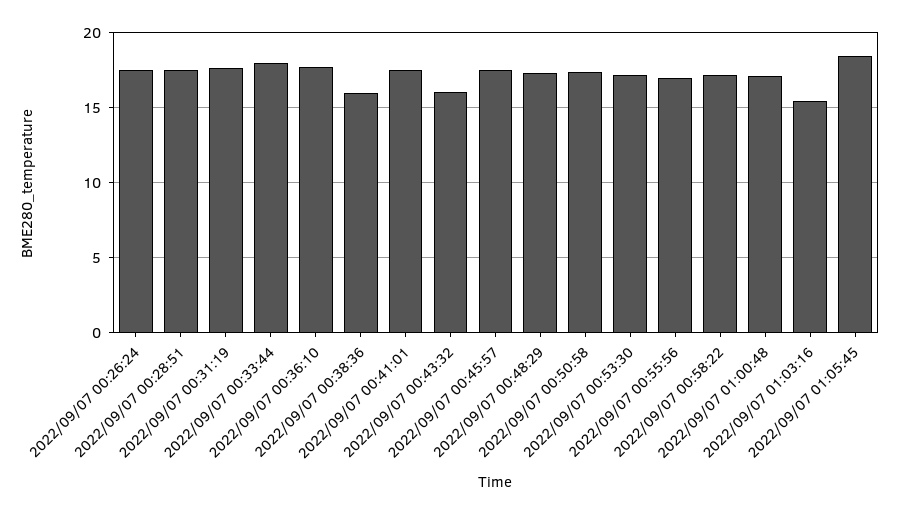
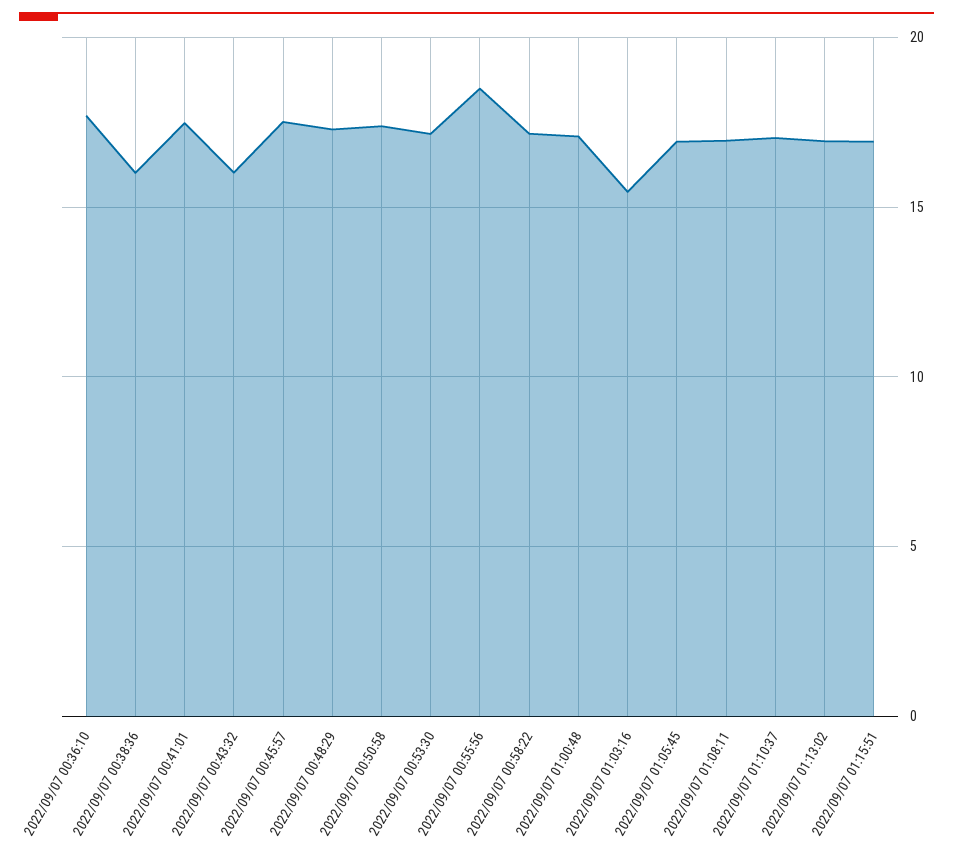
2022/09/07 00:26:24: 17.5 -> none
2022/09/07 00:28:51: 17.5 -> none
2022/09/07 00:31:19: 17.5 -> none
2022/09/07 00:33:44: 18 -> none
2022/09/07 00:55:56: 17 -> 18.5
2022/09/07 01:05:45: 18.5 -> 17
2022/09/07 01:08:11: none -> 17
2022/09/07 01:10:37: none -> 17
2022/09/07 01:13:02: none -> 17
2022/09/07 01:15:51: none -> 17

